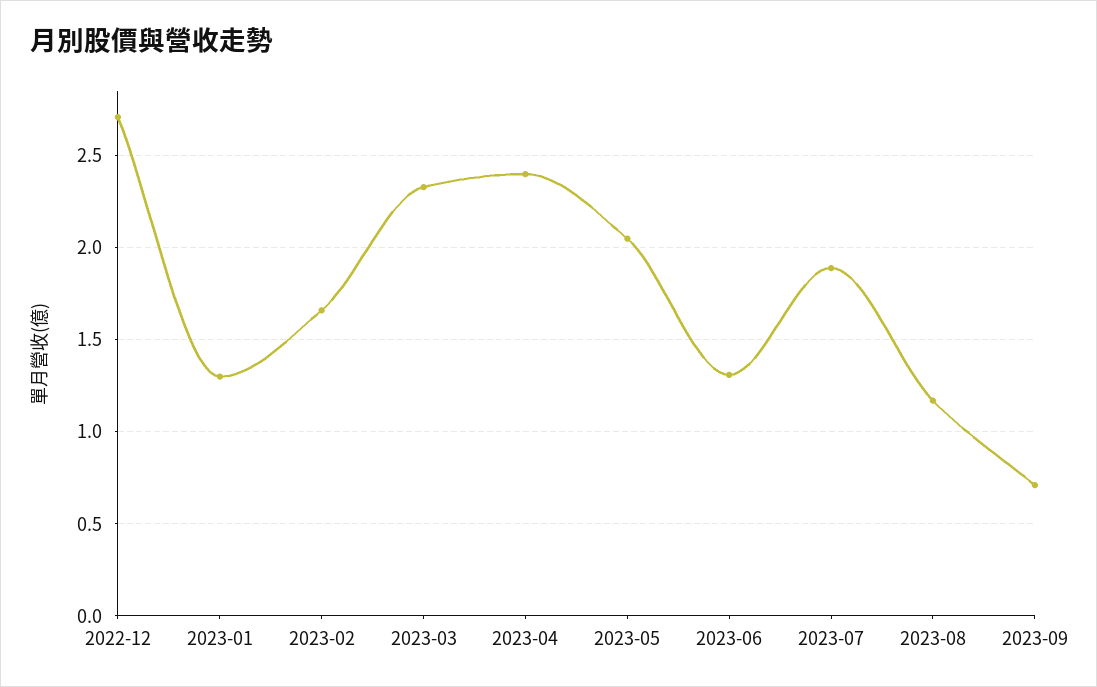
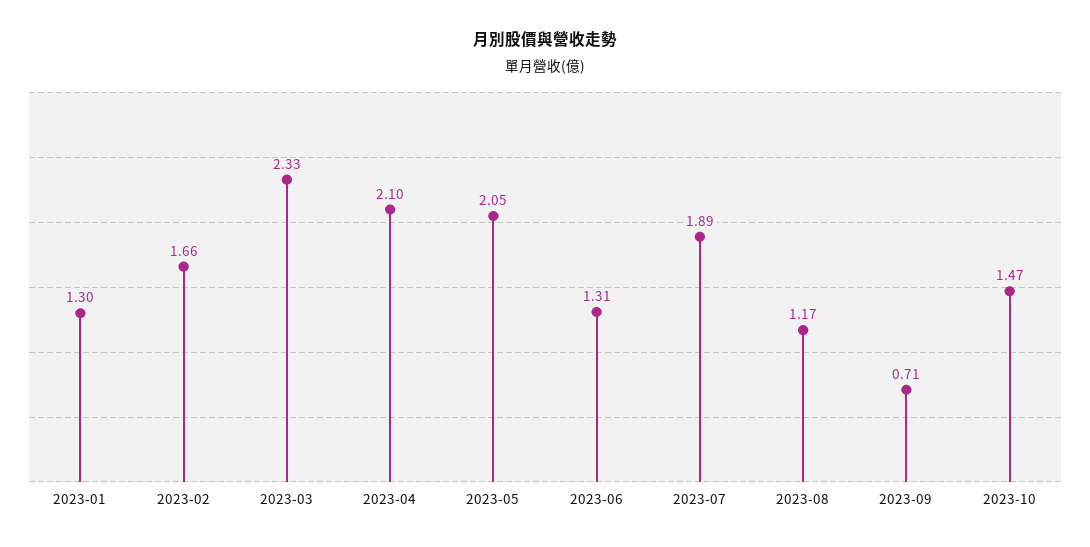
2022-12: 2.7 -> none
2023-04: 2.4 -> 2.1
2023-10: none -> 1.47

